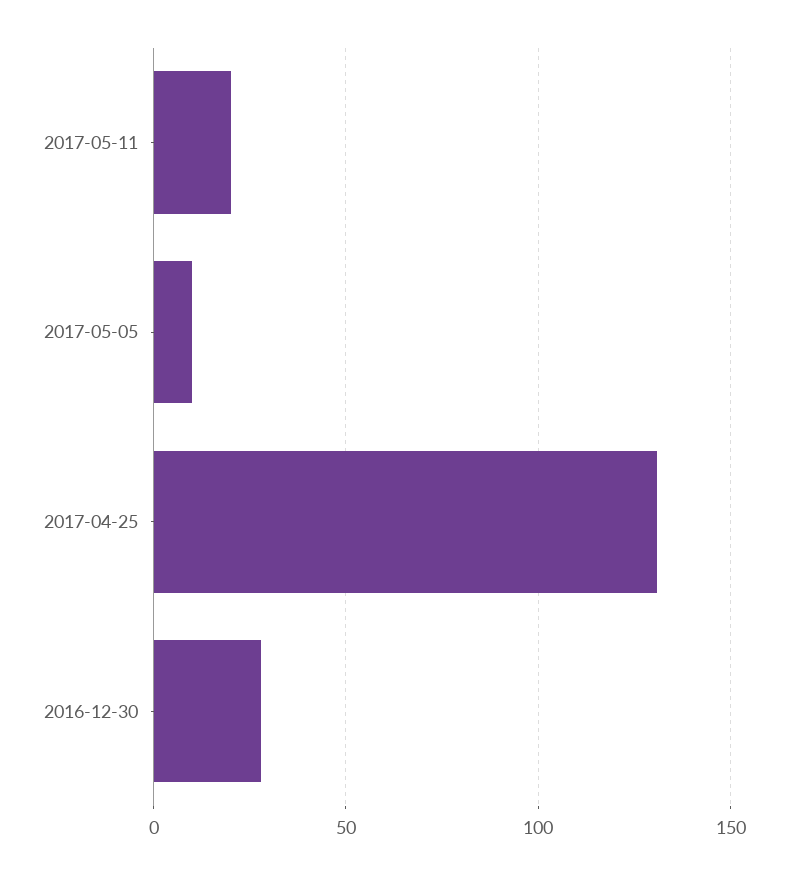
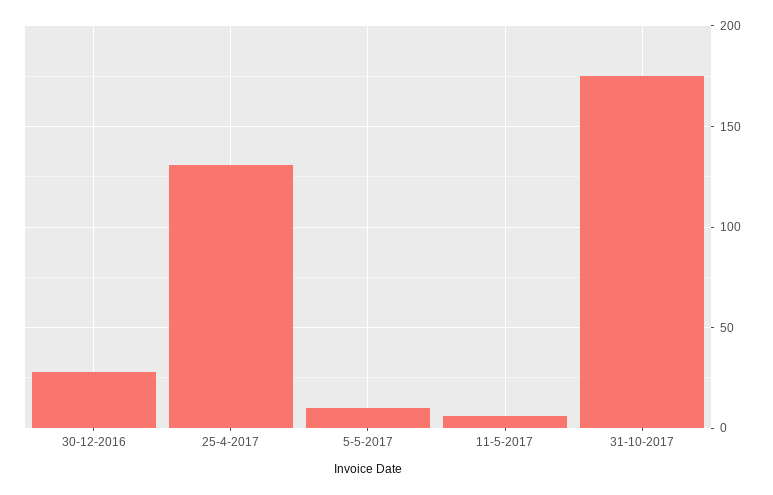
2017-05-11: 20 -> 5
31-10-2017: none -> 175

